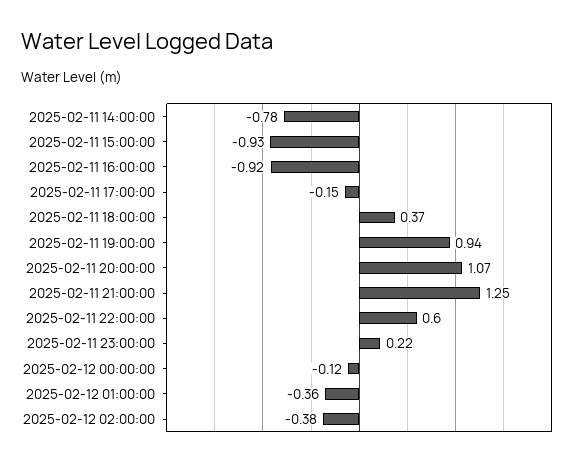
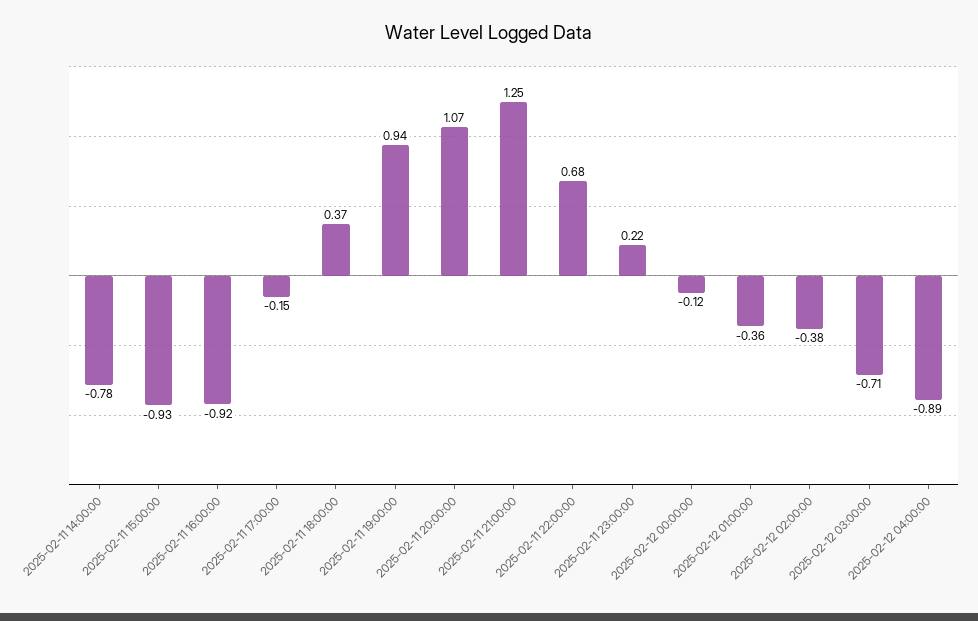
2025-02-11 22:00:00: 0.6 -> 0.68
2025-02-12 03:00:00: none -> -0.71
2025-02-12 04:00:00: none -> -0.89

